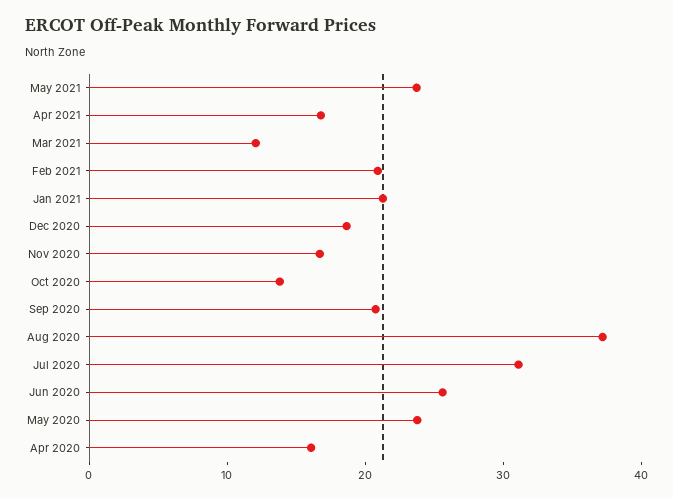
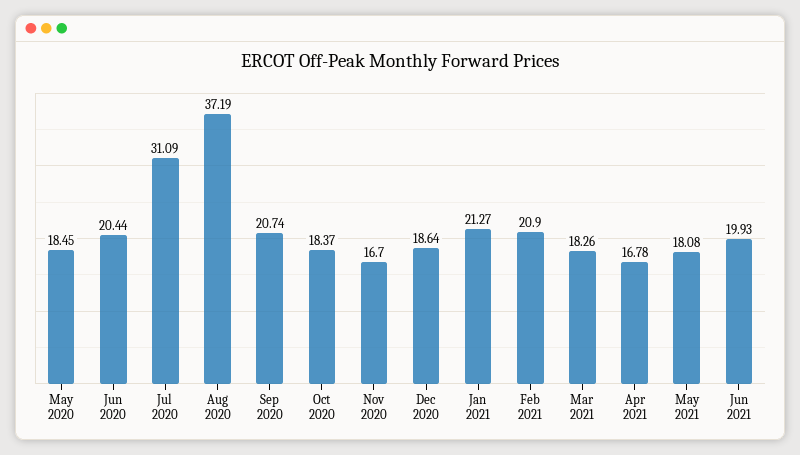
May 2021: 24 -> 18.08
Mar 2021: 12 -> 18.26
Oct 2020: 14 -> 18.37
Jun 2020: 26 -> 20.44
May 2020: 24 -> 18.45
Apr 2020: 16 -> none
Jun 2021: none -> 19.93

